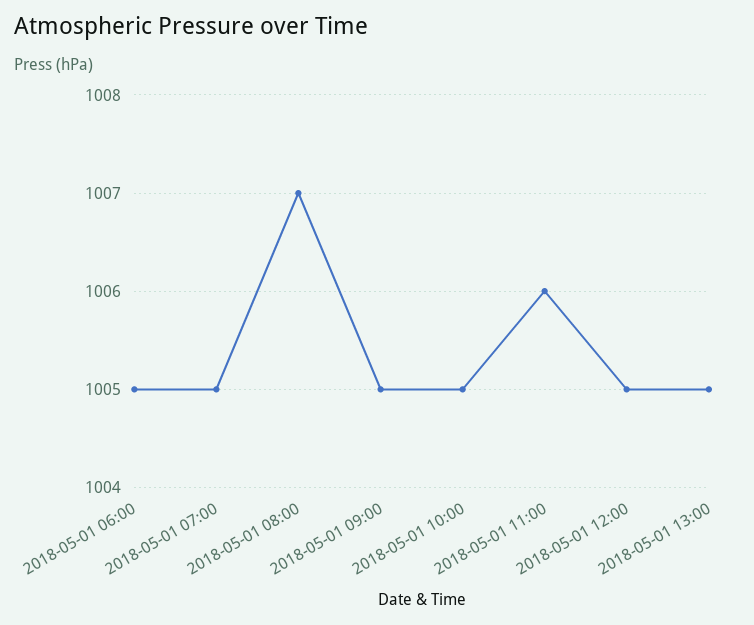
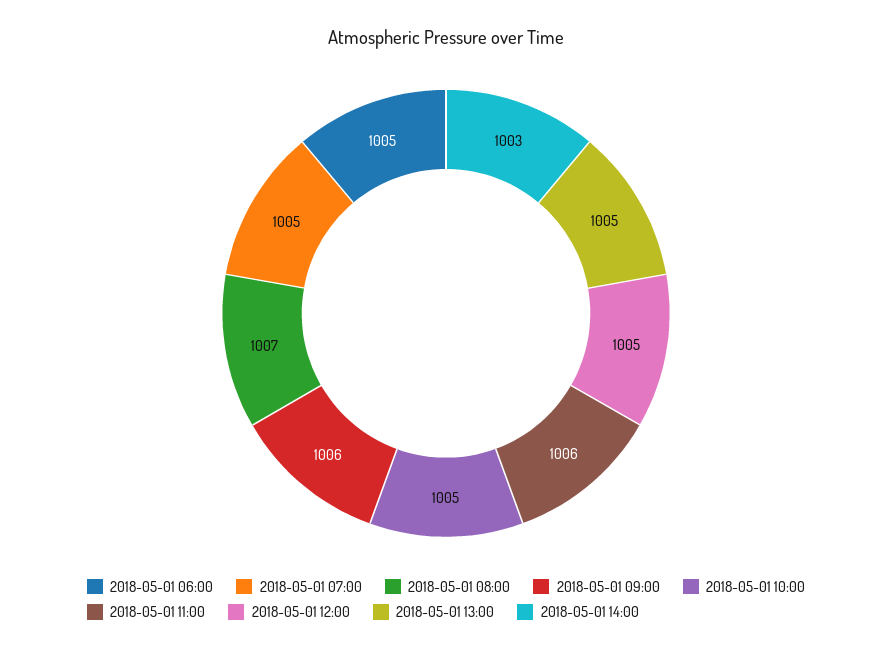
2018-05-01 09:00: 1005 -> 1006
2018-05-01 14:00: none -> 1003

